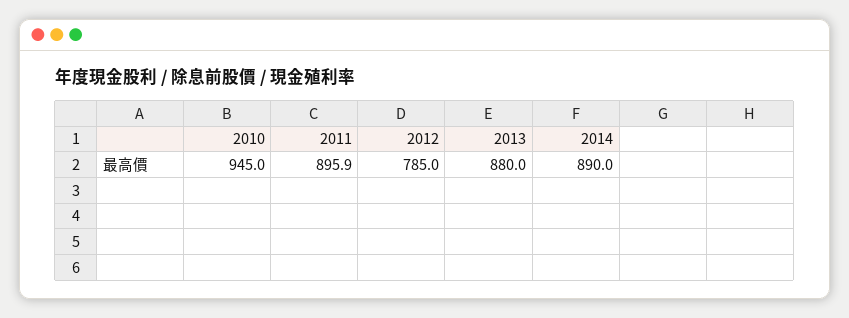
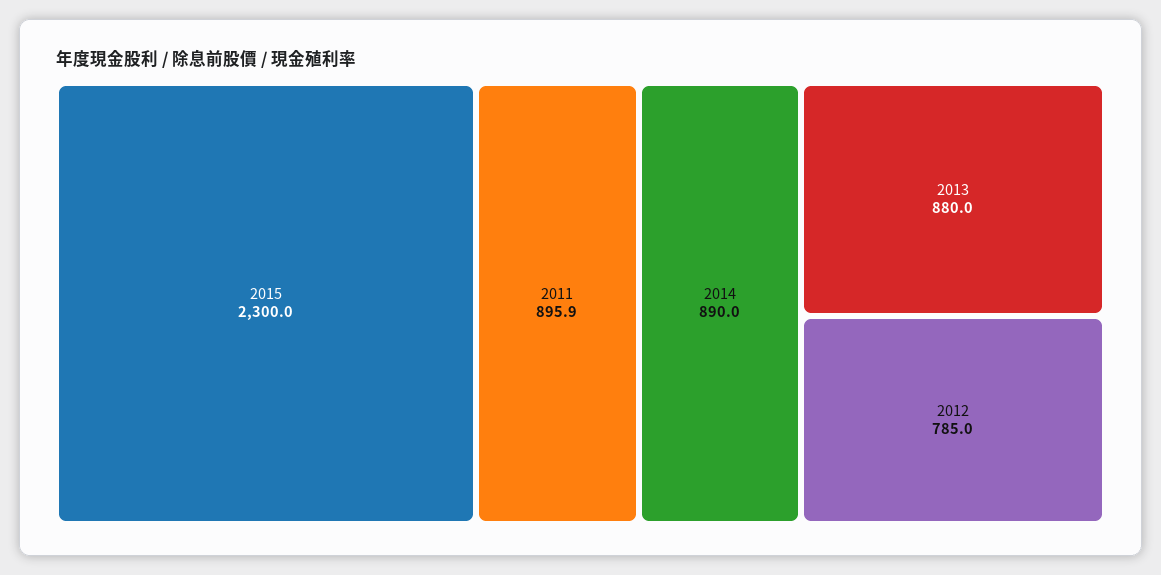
2010: 945 -> none
2015: none -> 2300

